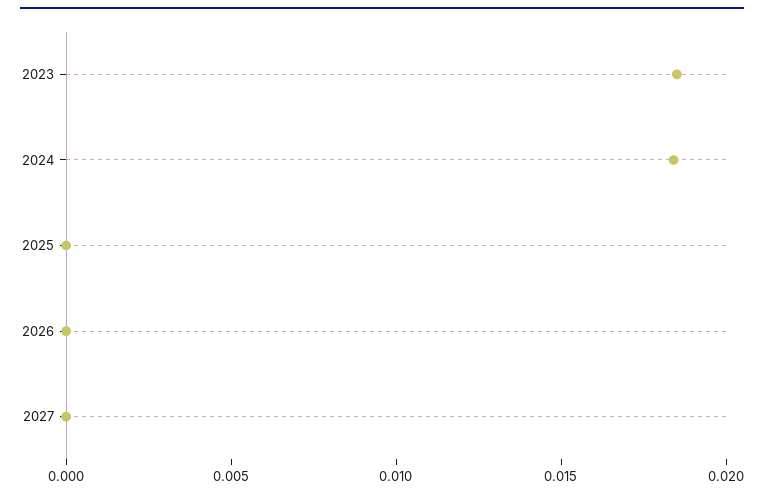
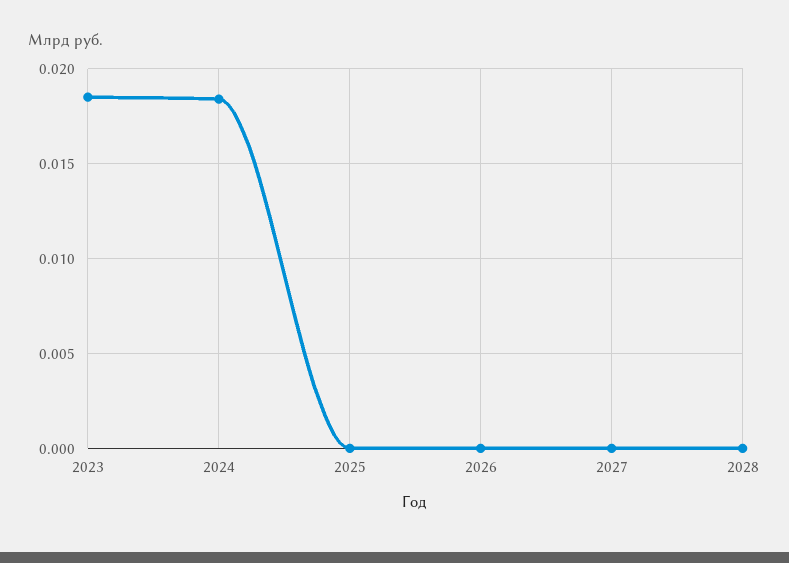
2028: none -> 0

